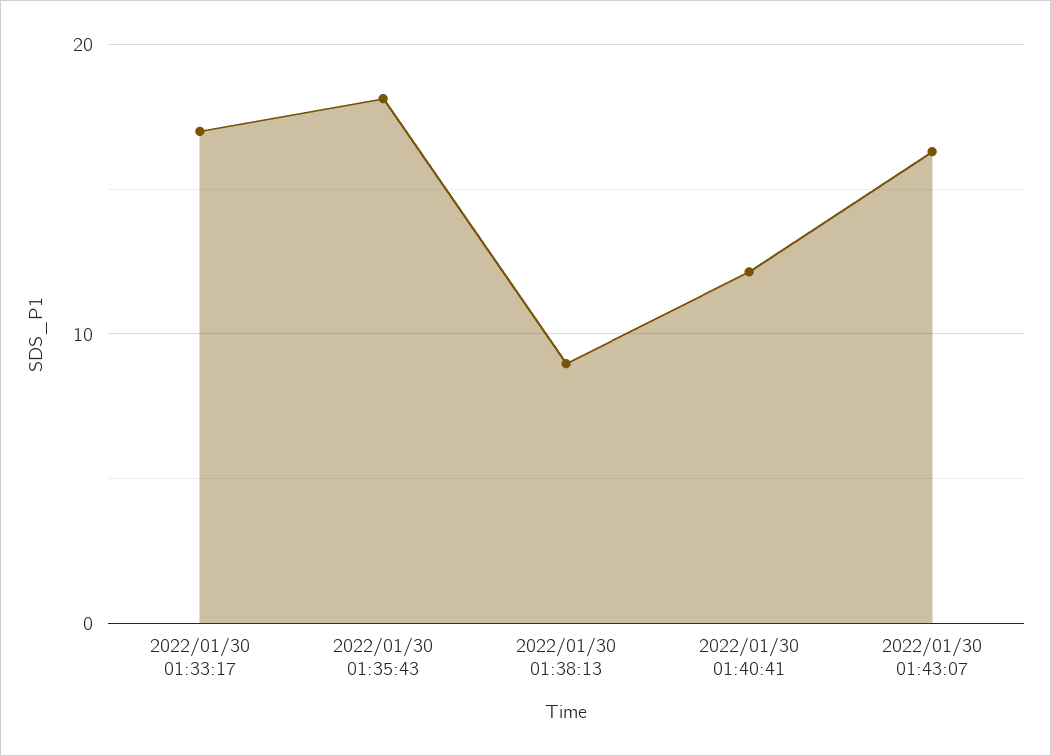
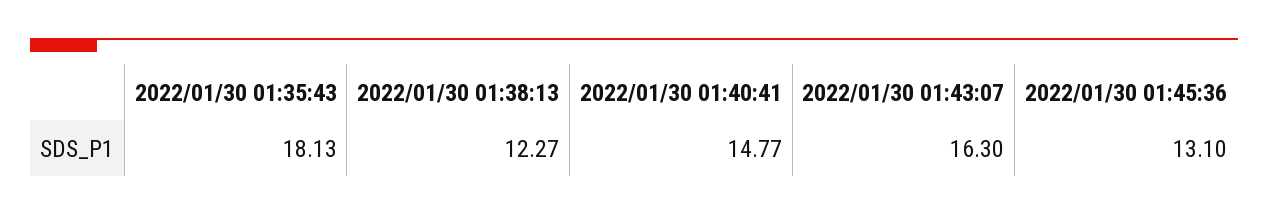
2022/01/30 01:33:17: 17 -> none
2022/01/30 01:38:13: 9 -> 12.27
2022/01/30 01:40:41: 12 -> 14.77
2022/01/30 01:45:36: none -> 13.1

